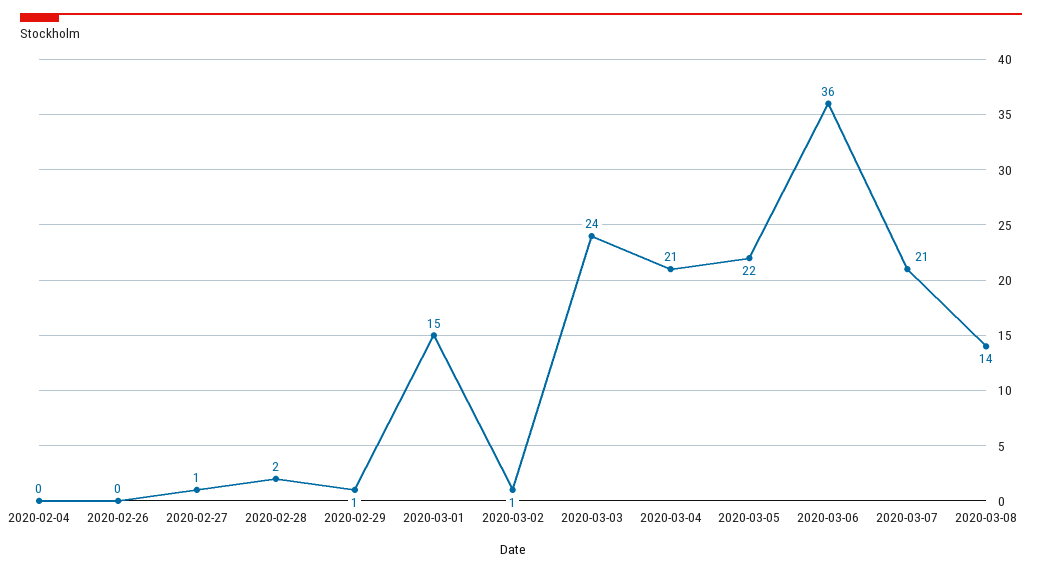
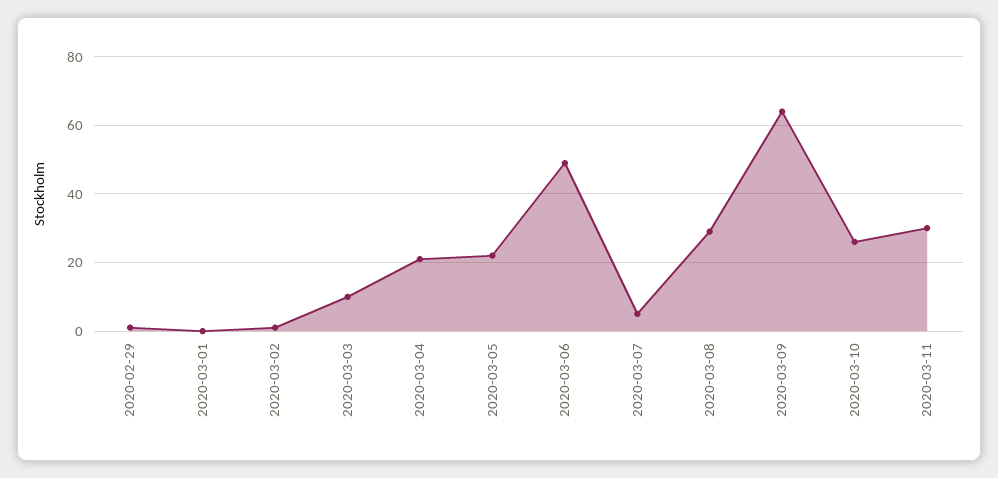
2020-02-04: 0 -> none
2020-02-26: 0 -> none
2020-02-27: 1 -> none
2020-02-28: 2 -> none
2020-03-01: 15 -> 0
2020-03-03: 24 -> 10
2020-03-06: 36 -> 50
2020-03-07: 21 -> 5
2020-03-08: 14 -> 30
2020-03-09: none -> 65
2020-03-10: none -> 25
2020-03-11: none -> 30

